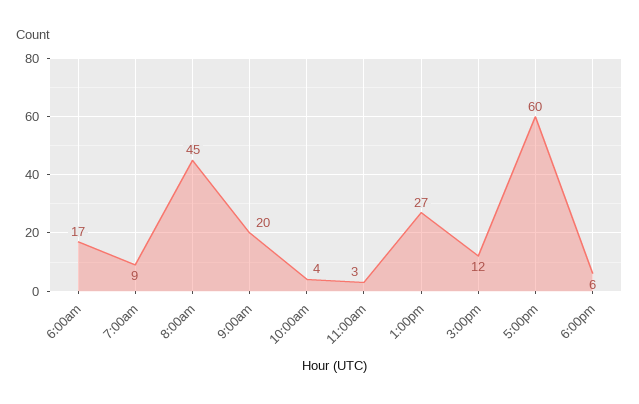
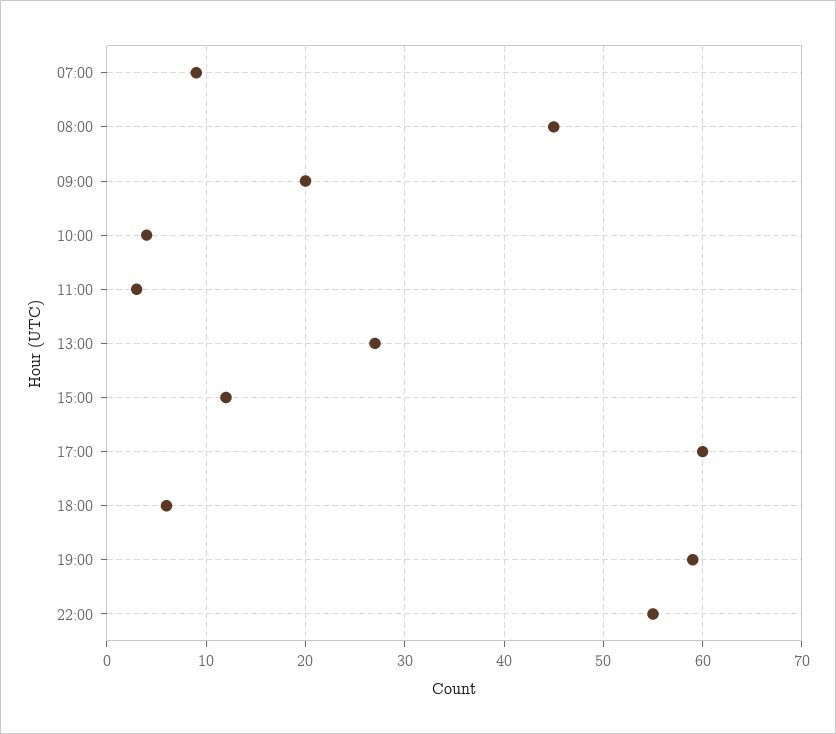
6:00am: 17 -> none
19:00: none -> 59
22:00: none -> 55

